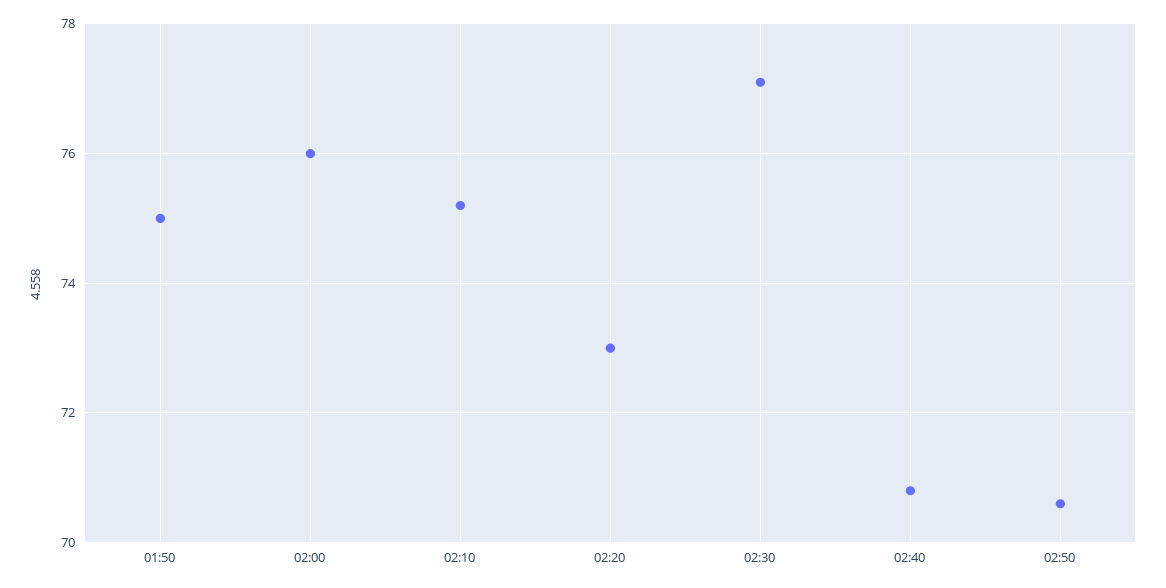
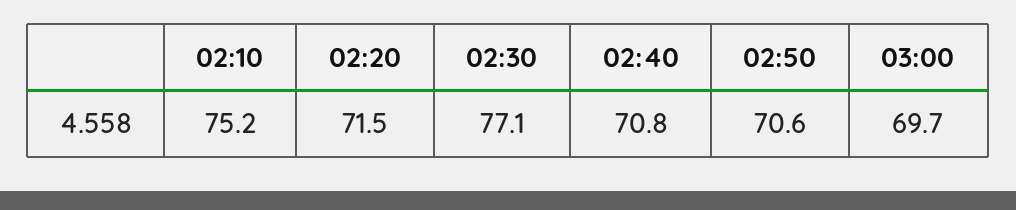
01:50: 75 -> none
02:00: 76 -> none
02:20: 73 -> 71.5
03:00: none -> 69.7

